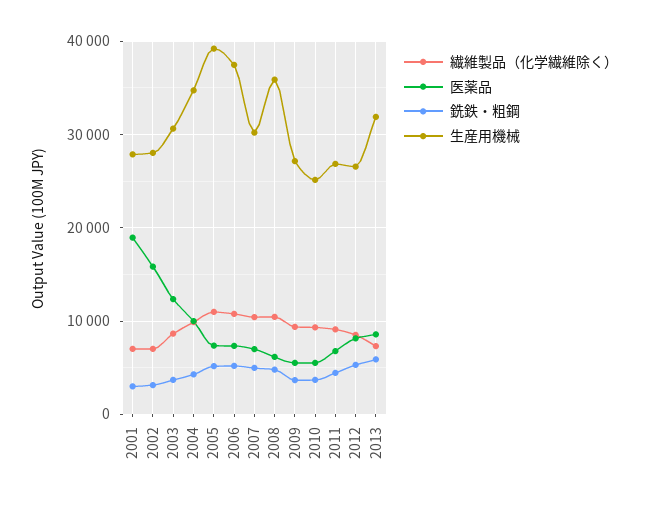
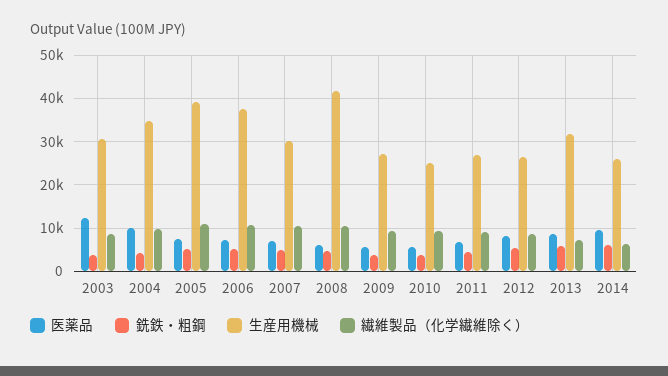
繊維製品（化学繊維除く）, 2001: 7000 -> none
医薬品, 2001: 19000 -> none
銑鉄・粗鋼, 2001: 3000 -> none
生産用機械, 2001: 28000 -> none
繊維製品（化学繊維除く）, 2002: 7000 -> none
医薬品, 2002: 16000 -> none
銑鉄・粗鋼, 2002: 3000 -> none
生産用機械, 2002: 28000 -> none
生産用機械, 2008: 36000 -> 42000
医薬品, 2014: none -> 10000
銑鉄・粗鋼, 2014: none -> 6000
生産用機械, 2014: none -> 26000
繊維製品（化学繊維除く）, 2014: none -> 6000

